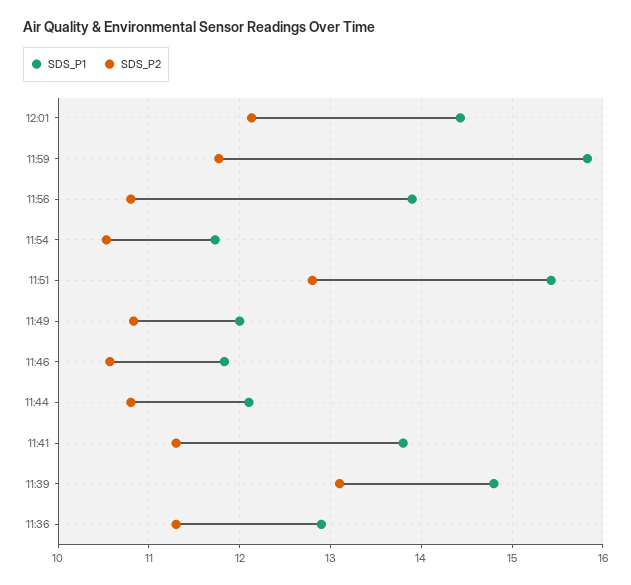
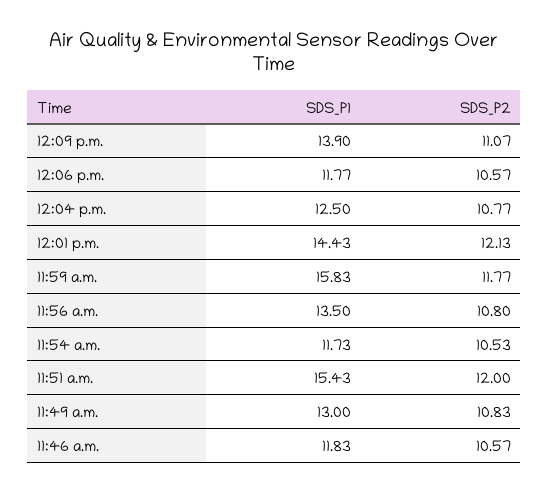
SDS_P1, 11:56: 13.9 -> 13.5
SDS_P2, 11:51: 12.8 -> 12
SDS_P1, 11:49: 12 -> 13
SDS_P1, 11:44: 12.1 -> none
SDS_P2, 11:44: 10.8 -> none
SDS_P1, 11:41: 13.8 -> none
SDS_P2, 11:41: 11.3 -> none
SDS_P1, 11:39: 14.8 -> none
SDS_P2, 11:39: 13.1 -> none
SDS_P1, 11:36: 12.9 -> none
SDS_P2, 11:36: 11.3 -> none
SDS_P1, 12:09 p.m.: none -> 13.9
SDS_P2, 12:09 p.m.: none -> 11.07
SDS_P1, 12:06 p.m.: none -> 11.77
SDS_P2, 12:06 p.m.: none -> 10.57
SDS_P1, 12:04 p.m.: none -> 12.5
SDS_P2, 12:04 p.m.: none -> 10.77

